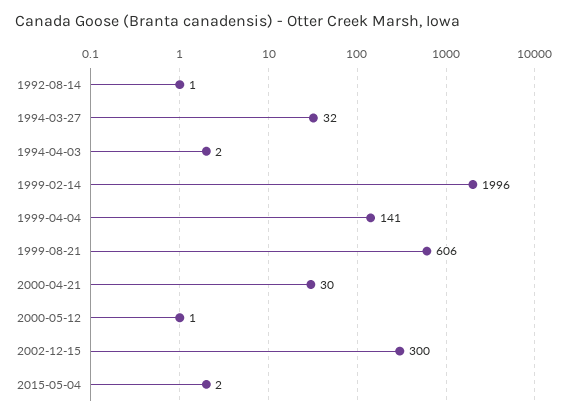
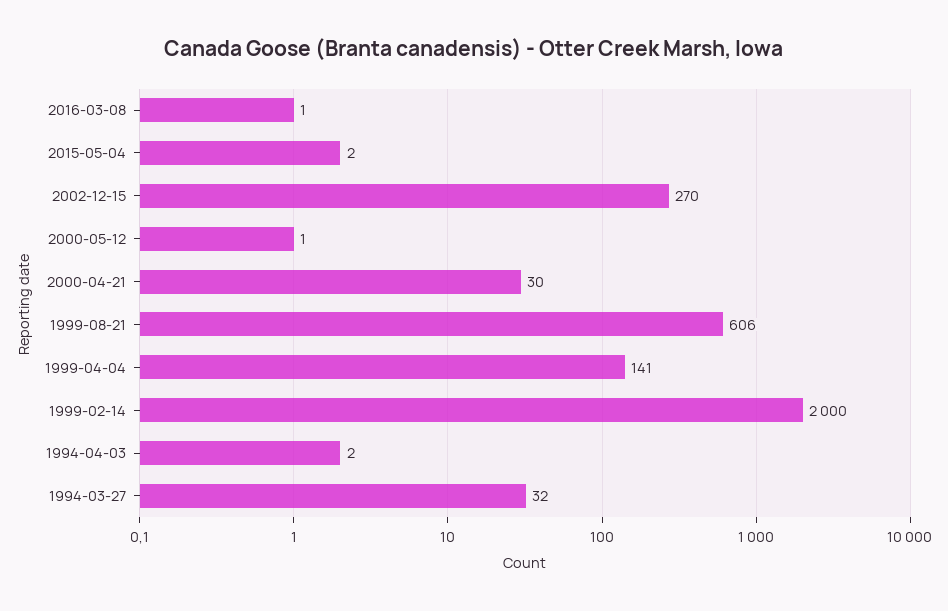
1992-08-14: 1 -> none
1999-02-14: 1996 -> 2000
2002-12-15: 300 -> 270
2016-03-08: none -> 1

